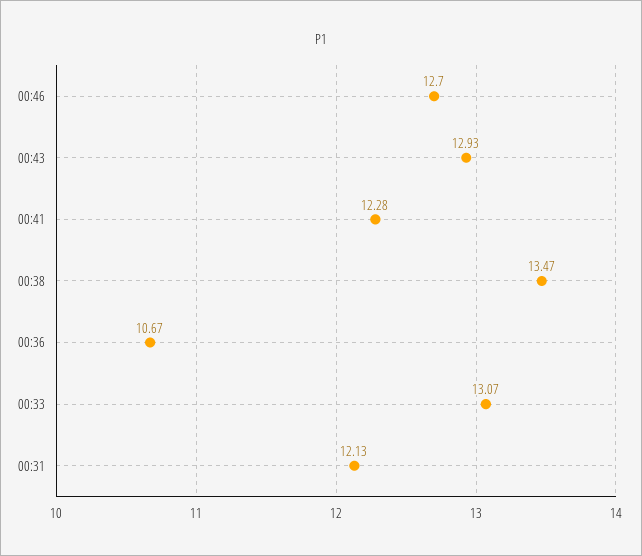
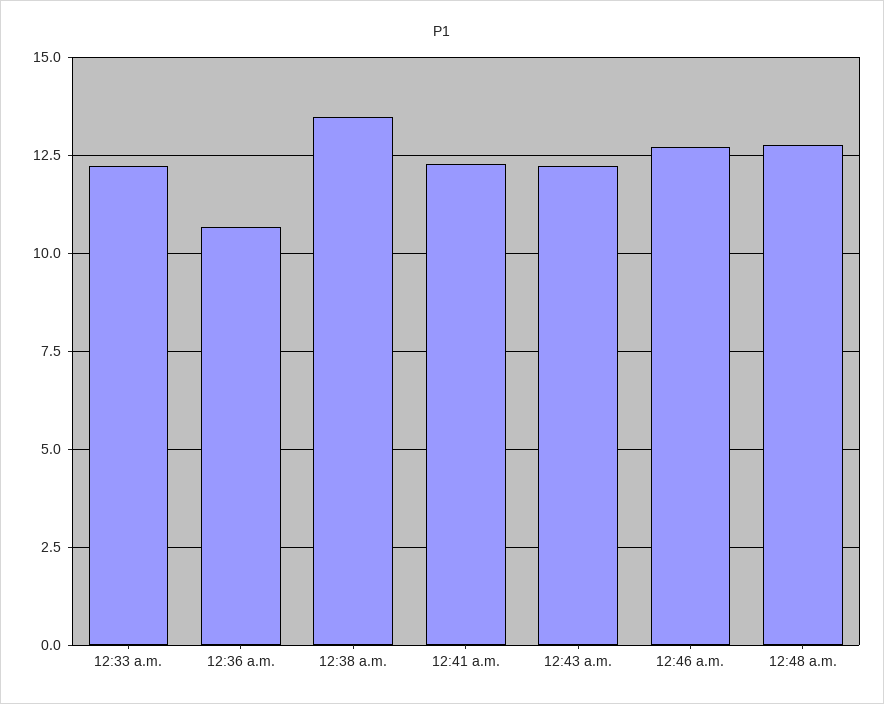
00:43: 12.93 -> 12.25
00:33: 13.07 -> 12.25
00:31: 12.13 -> none
12:48 a.m.: none -> 12.75

